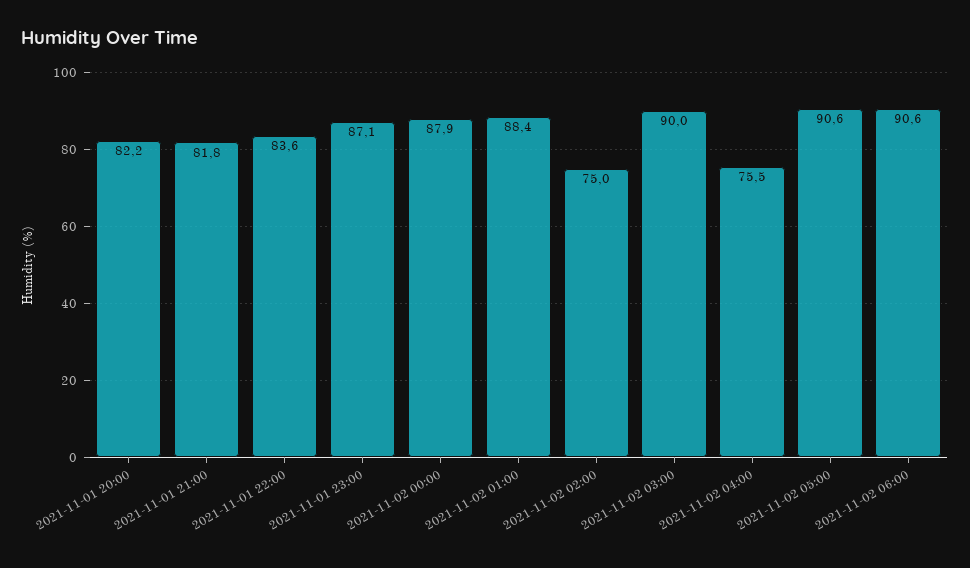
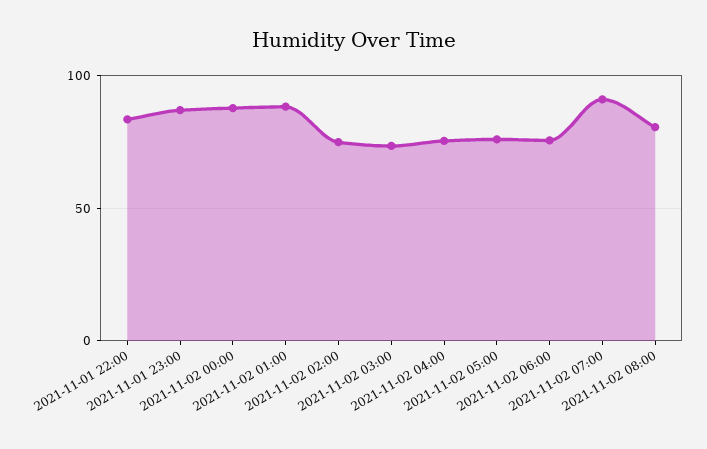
2021-11-01 20:00: 82.2 -> none
2021-11-01 21:00: 81.8 -> none
2021-11-02 03:00: 90 -> 75
2021-11-02 05:00: 90.6 -> 75
2021-11-02 06:00: 90.6 -> 75
2021-11-02 07:00: none -> 90
2021-11-02 08:00: none -> 80

